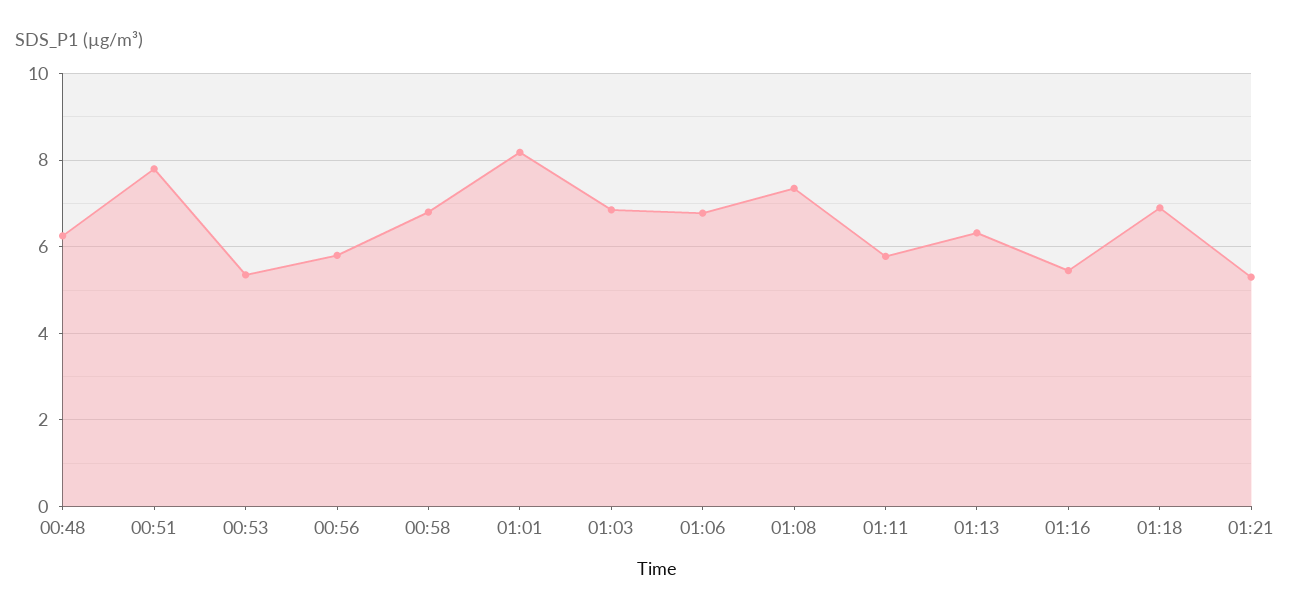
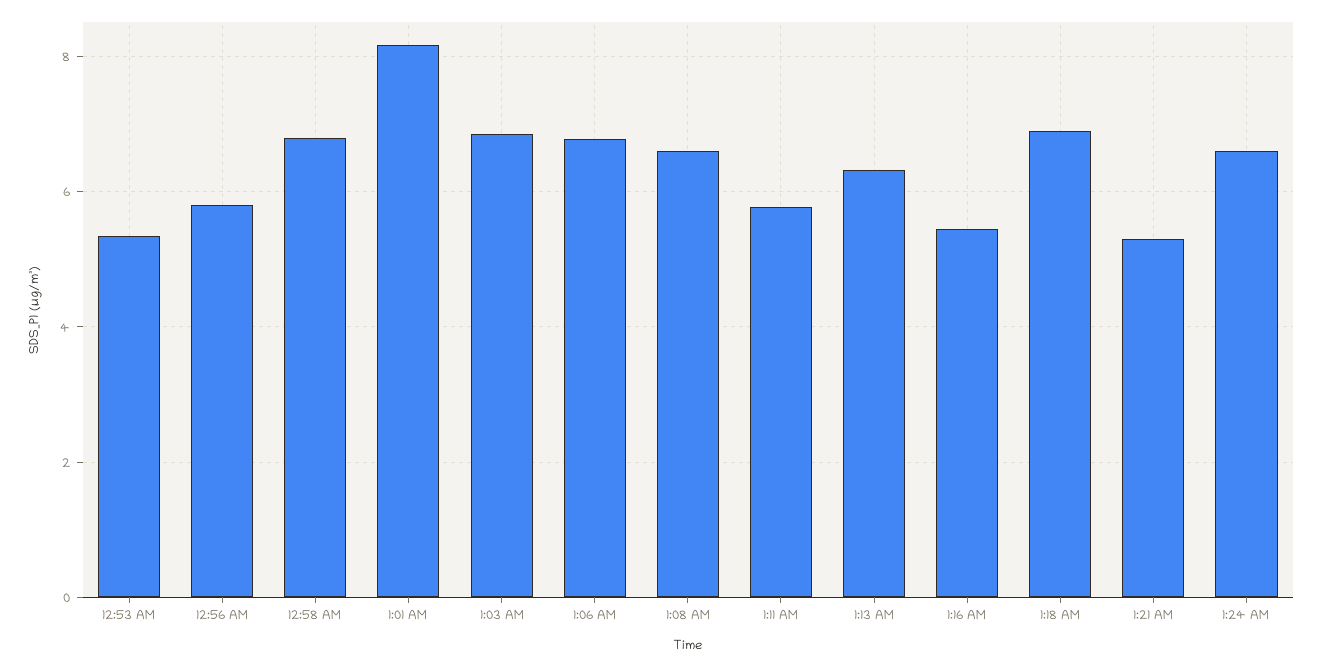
00:48: 6.2 -> none
00:51: 7.8 -> none
01:08: 7.4 -> 6.6
1:24 AM: none -> 6.6

